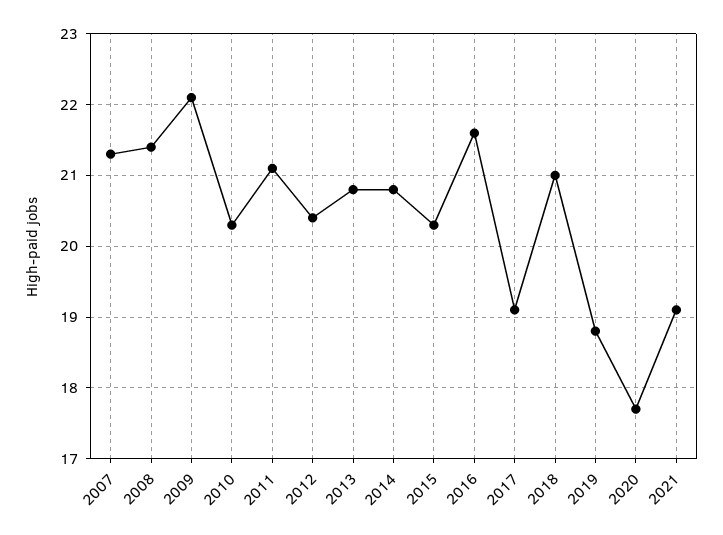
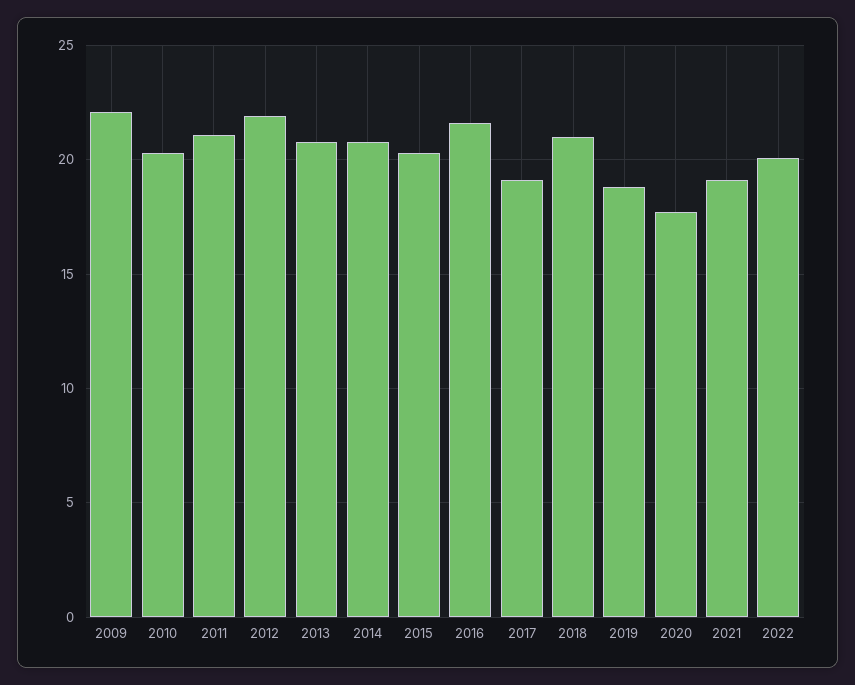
2007: 21.3 -> none
2008: 21.4 -> none
2012: 20.4 -> 22
2022: none -> 20

